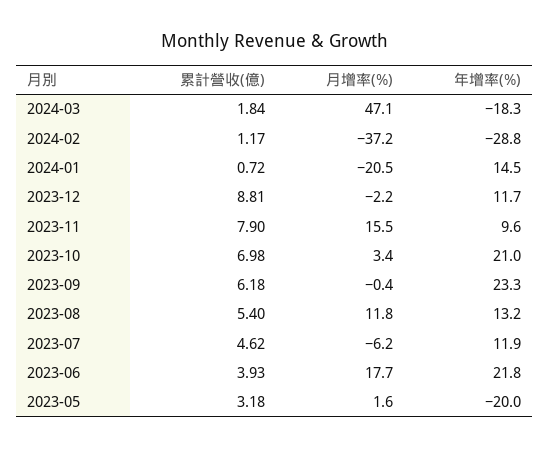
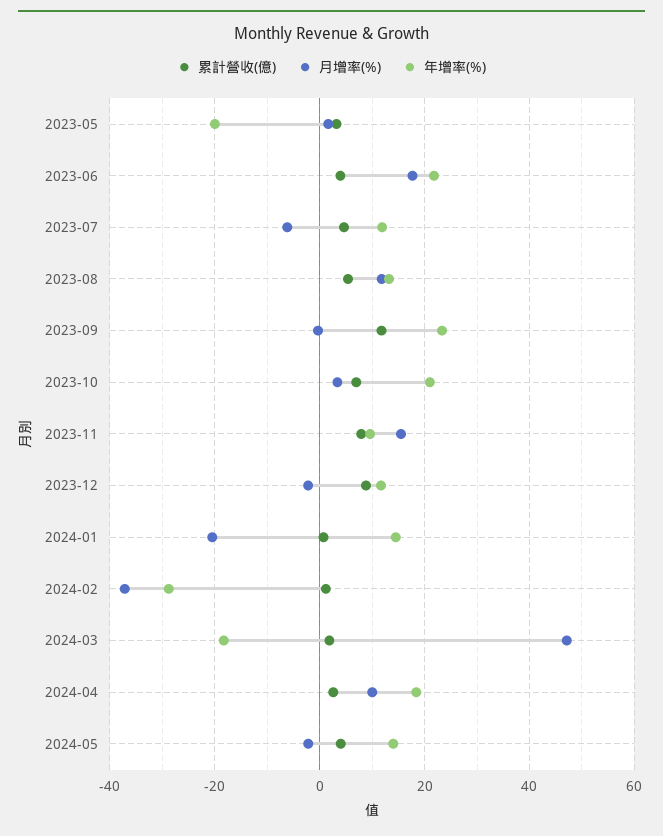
累計營收(億), 2023-09: 6.18 -> 12
累計營收(億), 2024-04: none -> 2
月增率(%), 2024-04: none -> 10
年增率(%), 2024-04: none -> 18
累計營收(億), 2024-05: none -> 4
月增率(%), 2024-05: none -> -2
年增率(%), 2024-05: none -> 14

